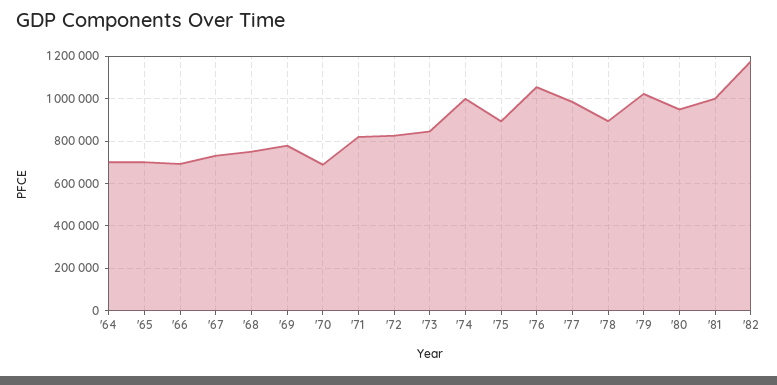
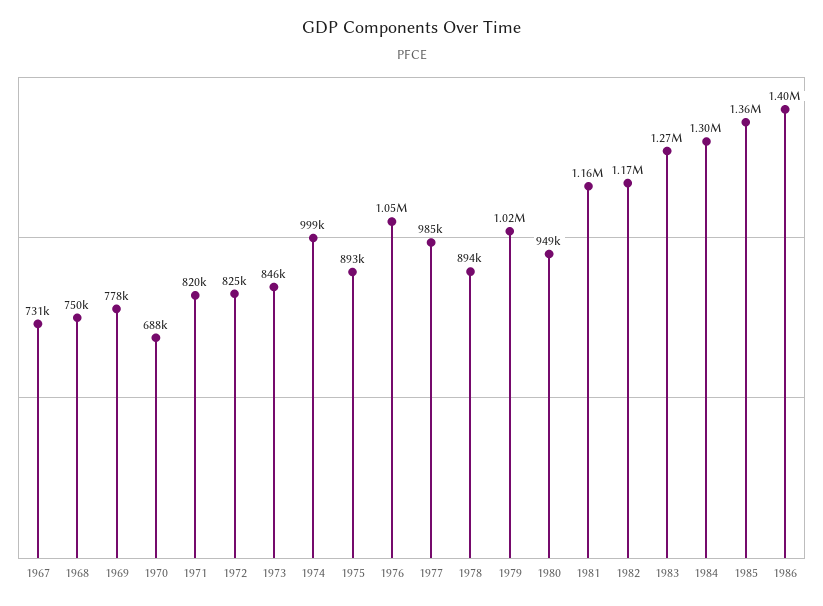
'64: 700000 -> none
'65: 700000 -> none
'66: 700000 -> none
'81: 1000000 -> 1160000
1983: none -> 1270000
1984: none -> 1300000
1985: none -> 1360000
1986: none -> 1400000

